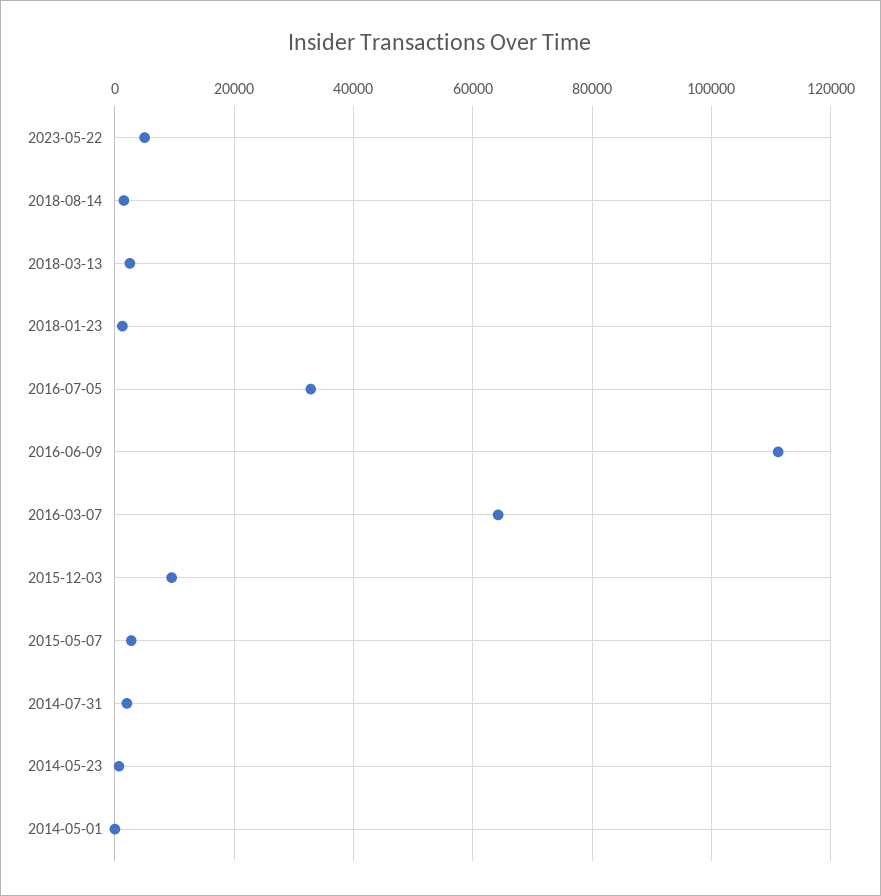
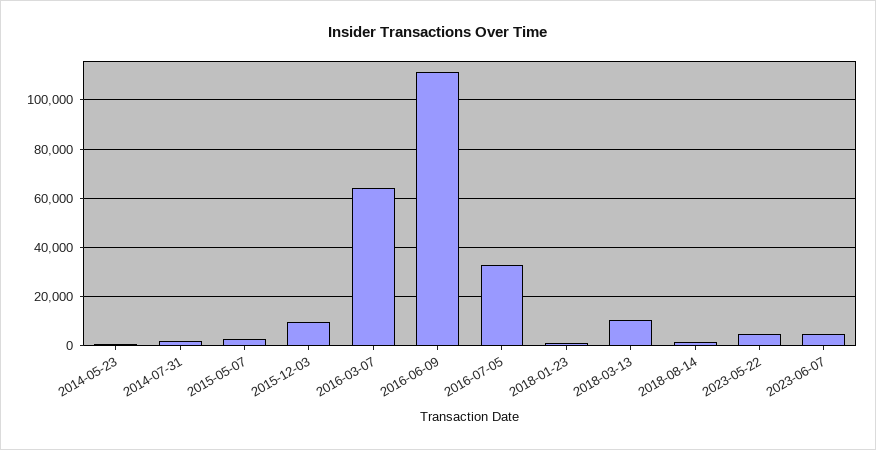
2018-03-13: 2000 -> 10000
2014-05-01: 0 -> none
2023-06-07: none -> 5000

